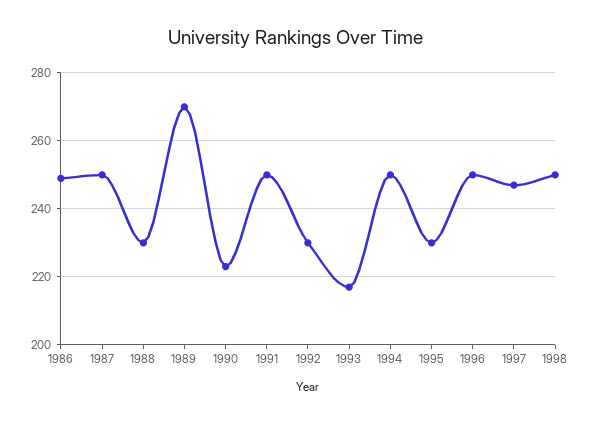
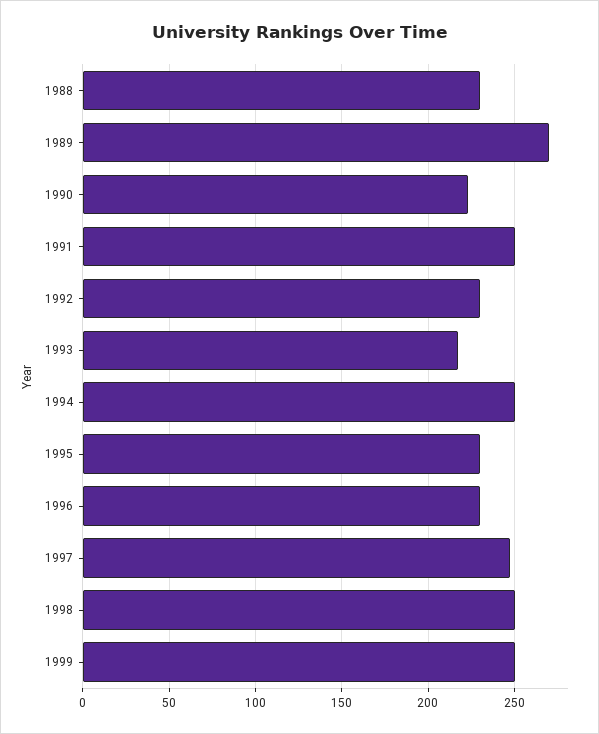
1986: 250 -> none
1987: 250 -> none
1996: 250 -> 230
1999: none -> 250

